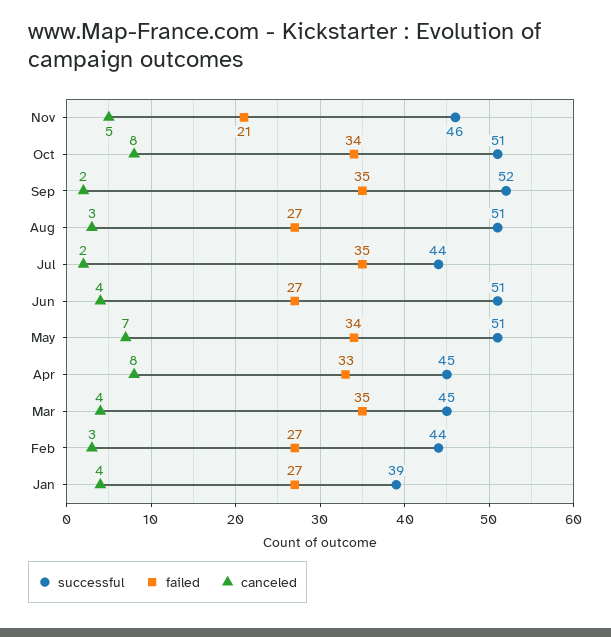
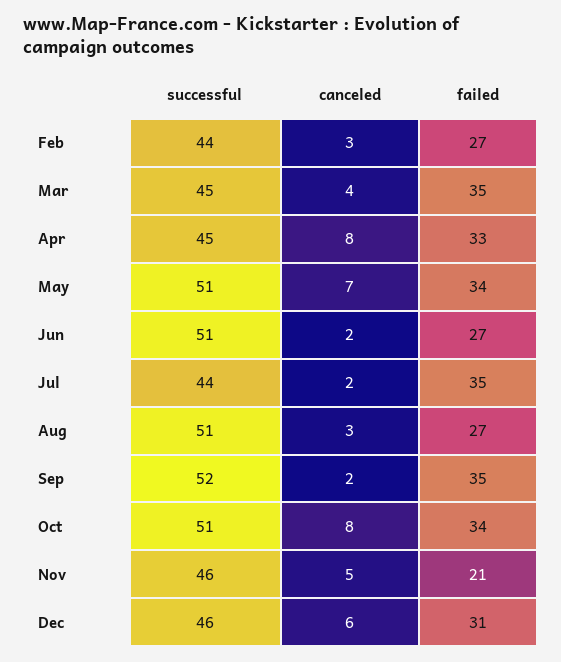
canceled, Jun: 4 -> 2
successful, Jan: 39 -> none
failed, Jan: 27 -> none
canceled, Jan: 4 -> none
successful, Dec: none -> 46
canceled, Dec: none -> 6
failed, Dec: none -> 31

